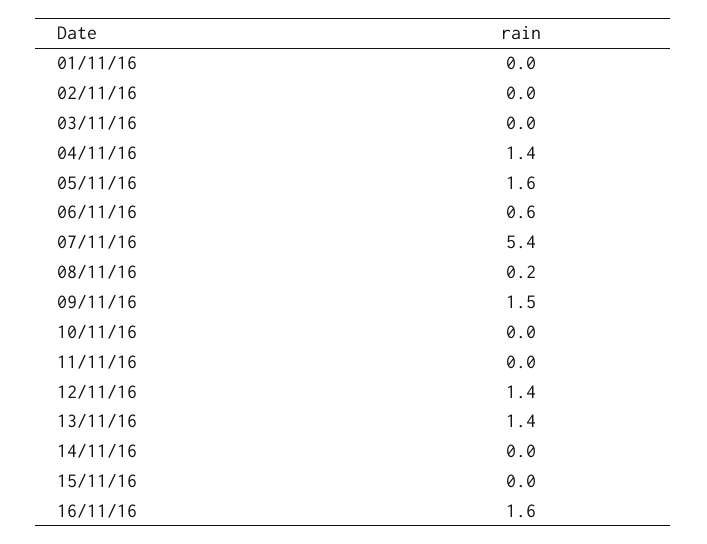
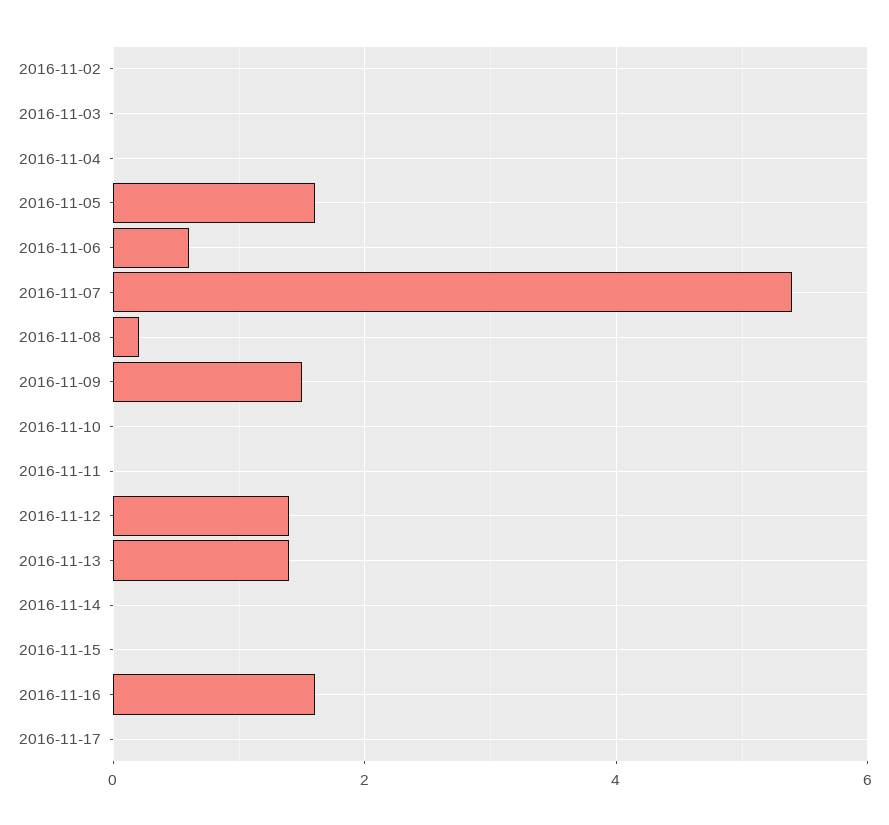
01/11/16: 0 -> none
04/11/16: 1.4 -> 0
2016-11-17: none -> 0

